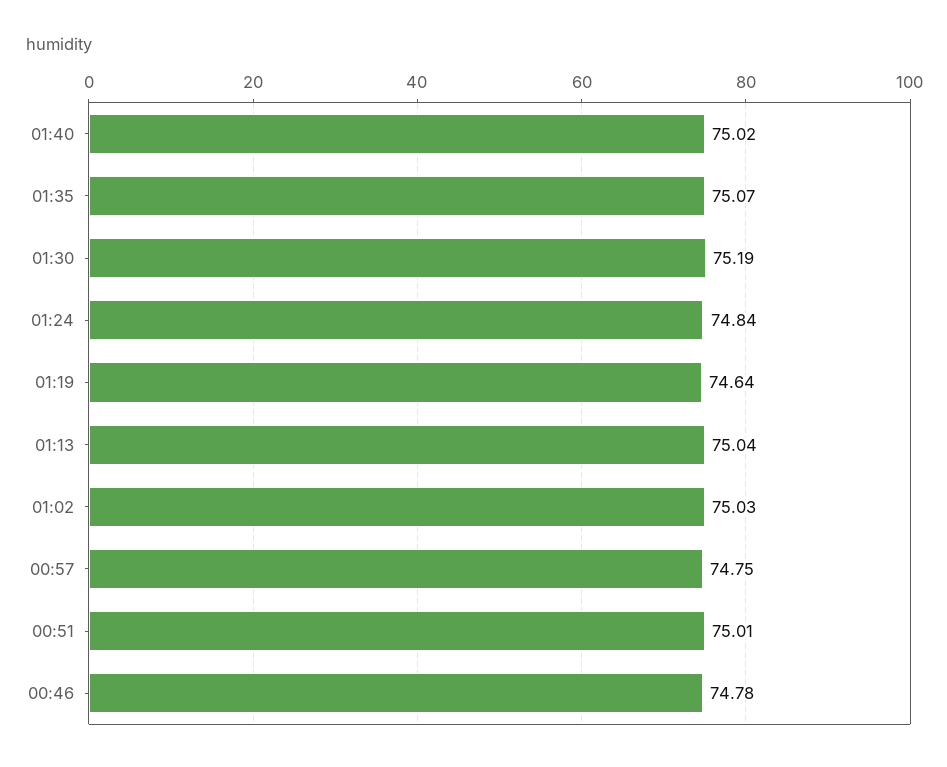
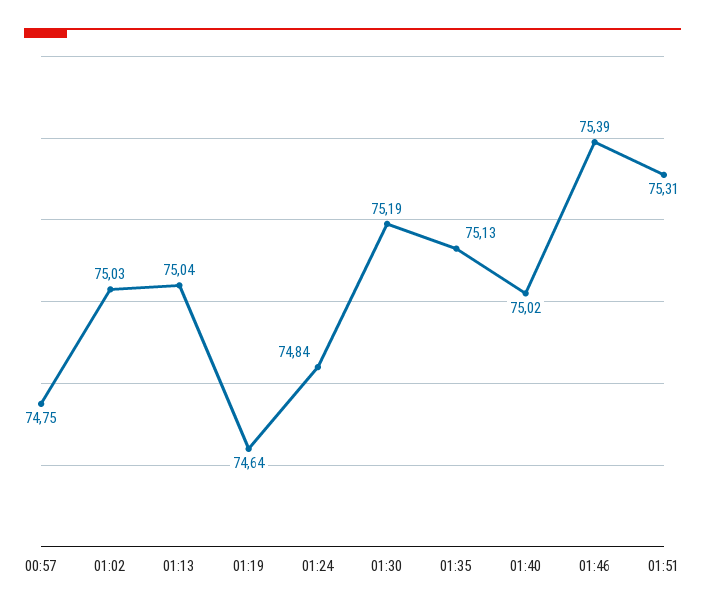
01:35: 75.07 -> 75.13
00:51: 75.01 -> none
00:46: 74.78 -> none
01:46: none -> 75.39
01:51: none -> 75.31

